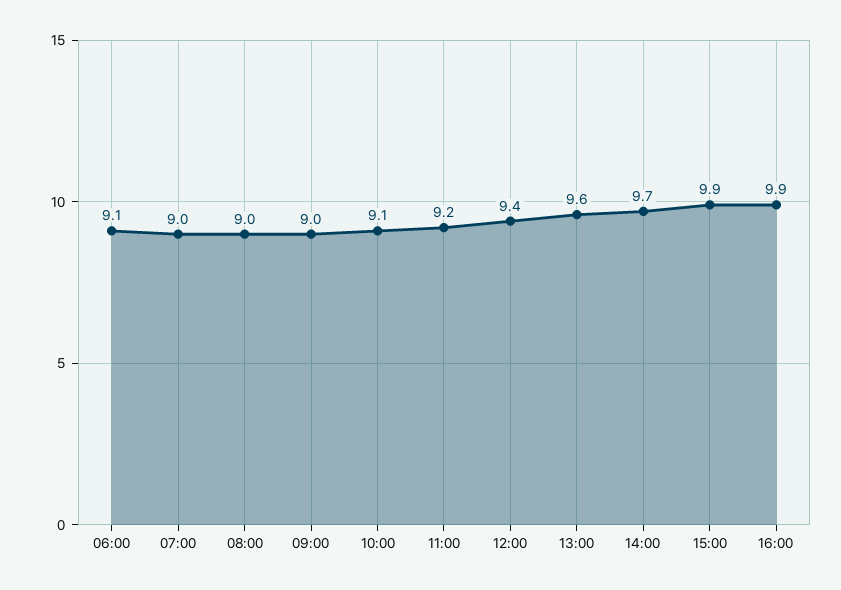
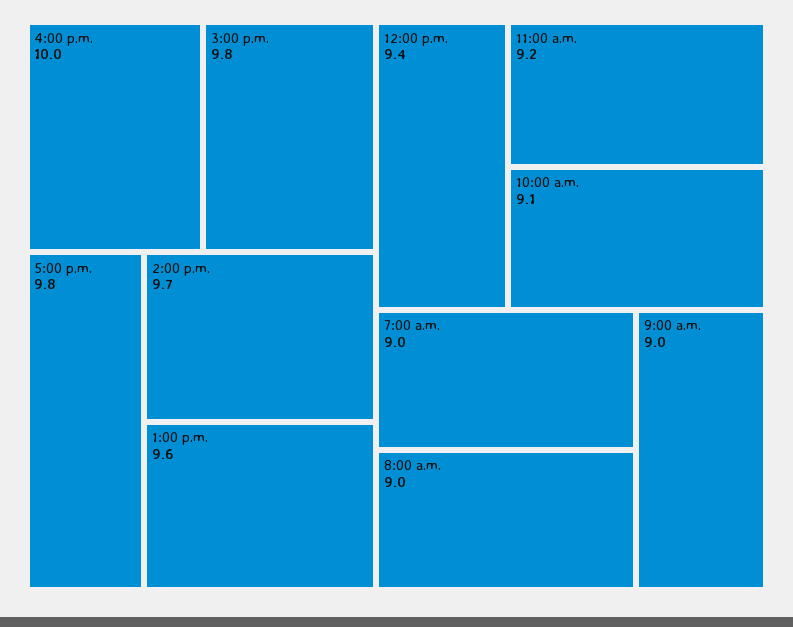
06:00: 9.1 -> none
15:00: 9.9 -> 9.8
16:00: 9.9 -> 10
5:00 p.m.: none -> 9.8

